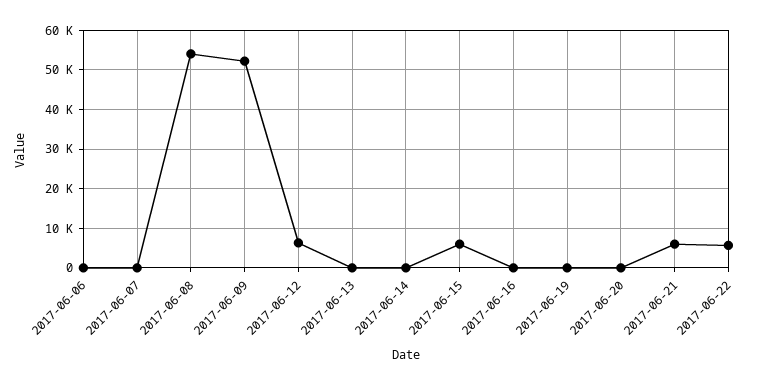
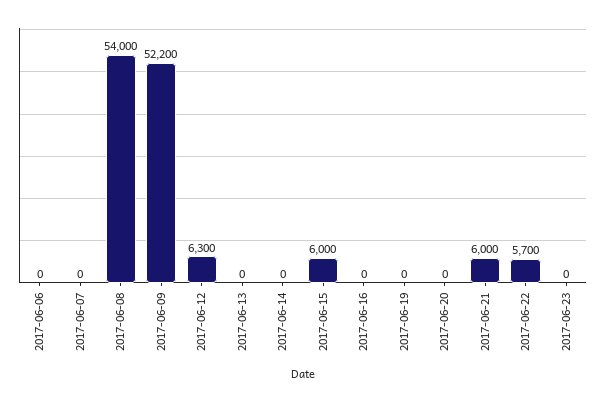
2017-06-23: none -> 0

